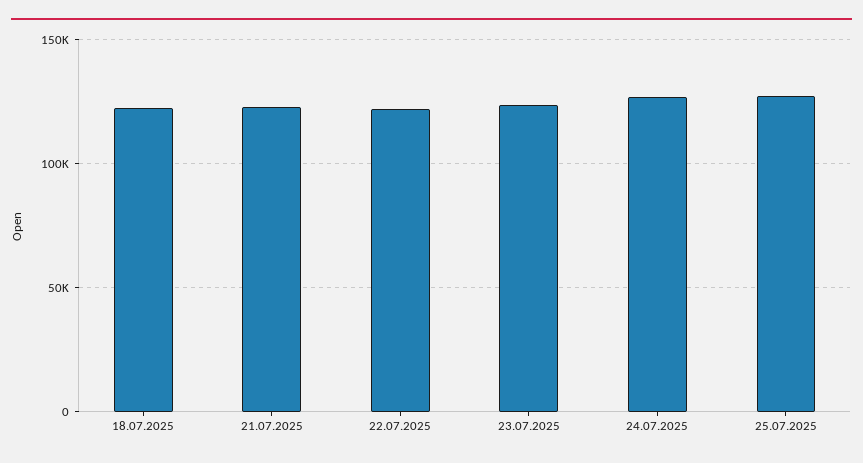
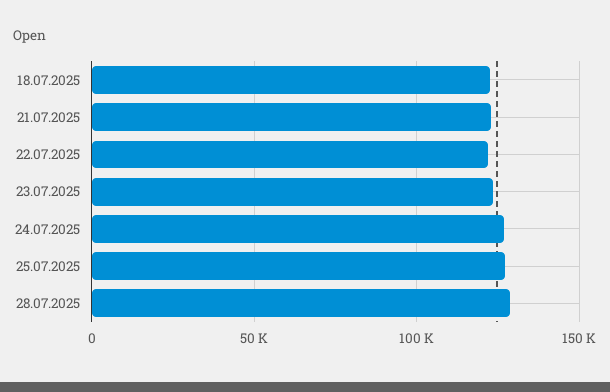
28.07.2025: none -> 130000

